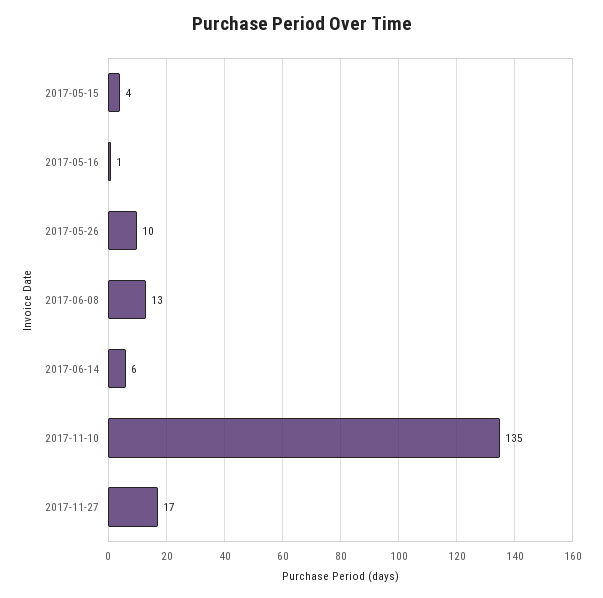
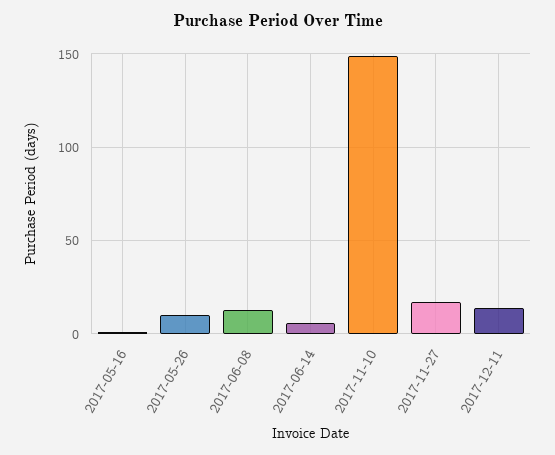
2017-05-15: 4 -> none
2017-11-10: 135 -> 150
2017-12-11: none -> 15

